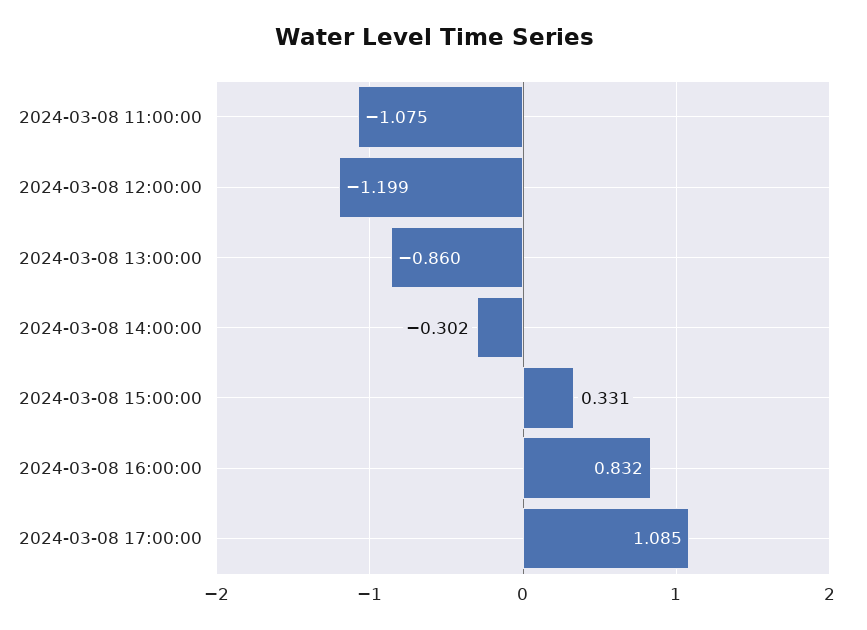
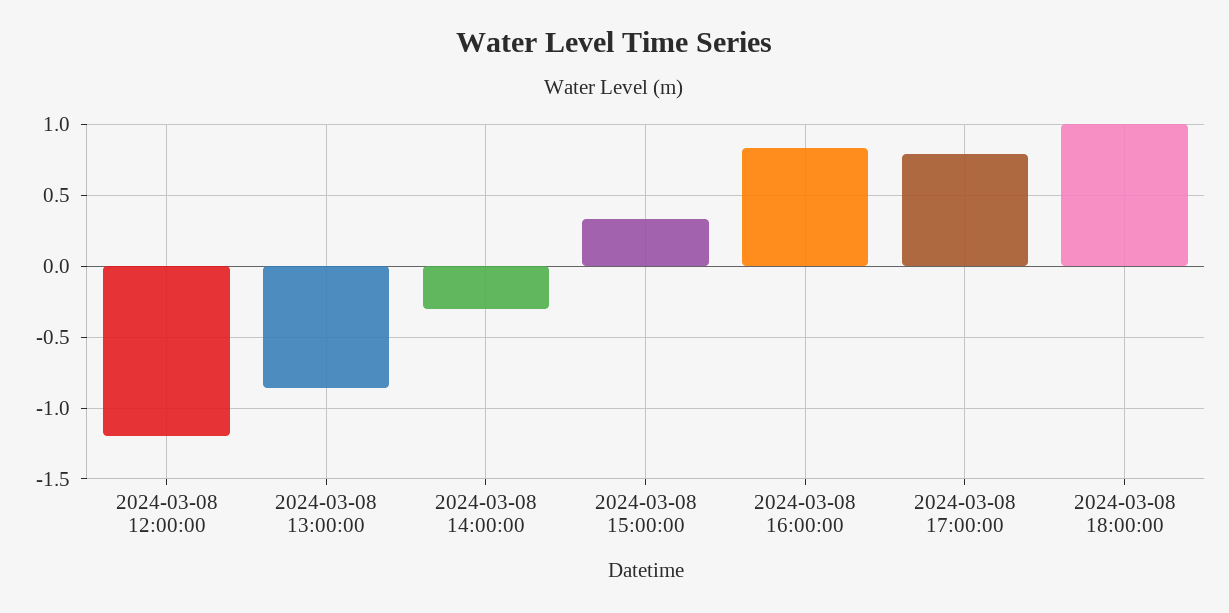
2024-03-08 11:00:00: -1.075 -> none
2024-03-08 17:00:00: 1.085 -> 0.8
2024-03-08 18:00:00: none -> 1

